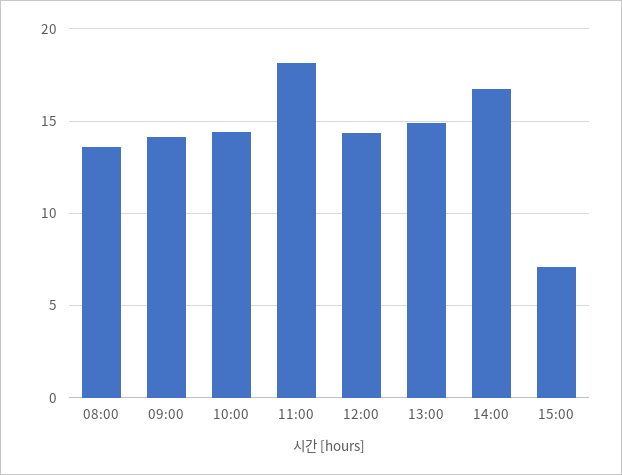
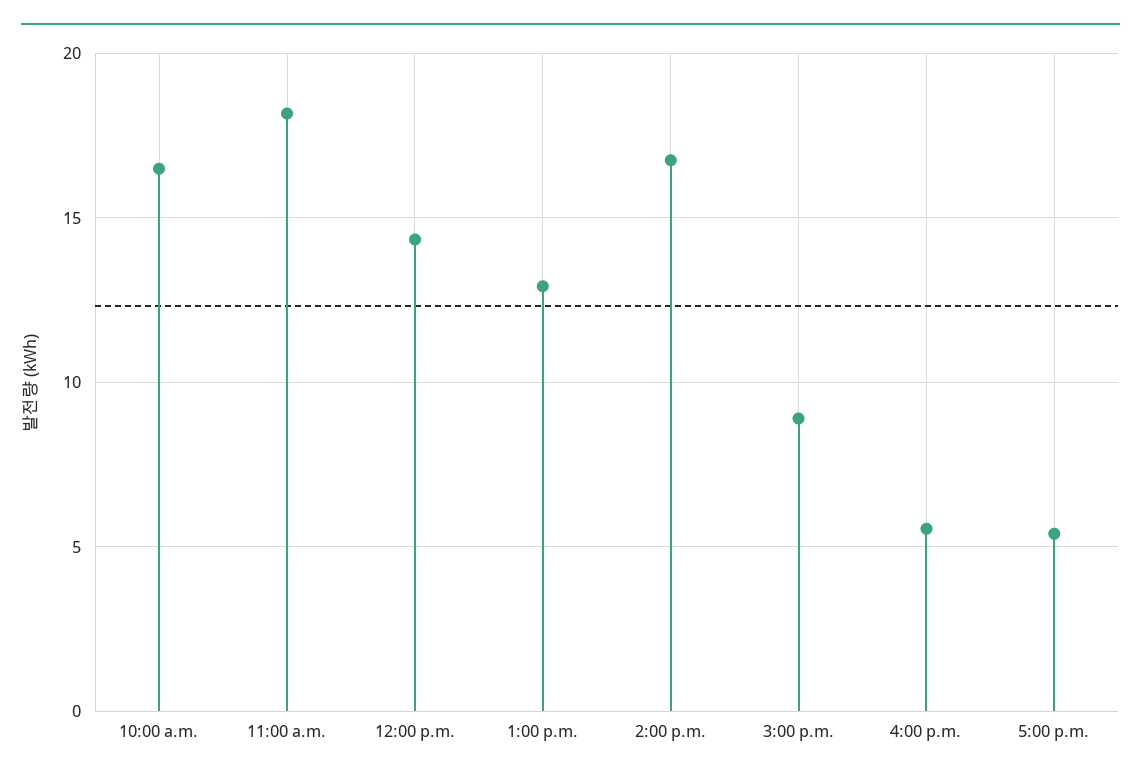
08:00: 13.5 -> none
09:00: 14 -> none
10:00: 14.5 -> 16.5
13:00: 15 -> 13
15:00: 7 -> 9
4:00 p.m.: none -> 5.5
5:00 p.m.: none -> 5.5

